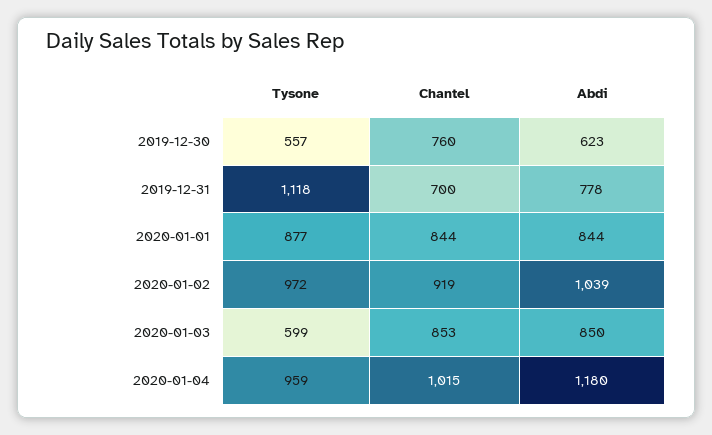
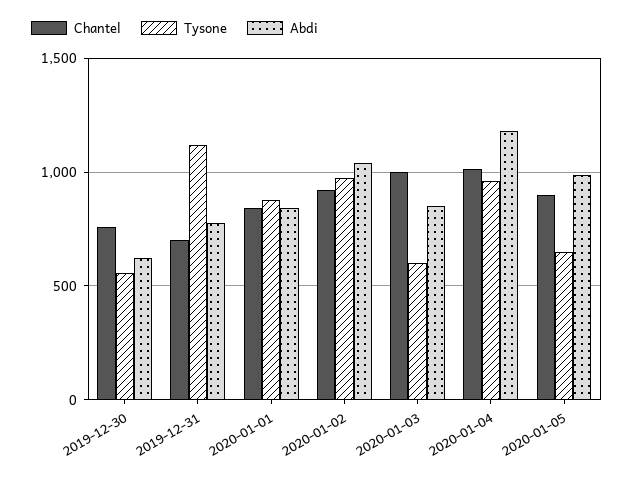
Chantel, 2020-01-03: 853 -> 1000
Chantel, 2020-01-05: none -> 900
Tysone, 2020-01-05: none -> 650
Abdi, 2020-01-05: none -> 1000

